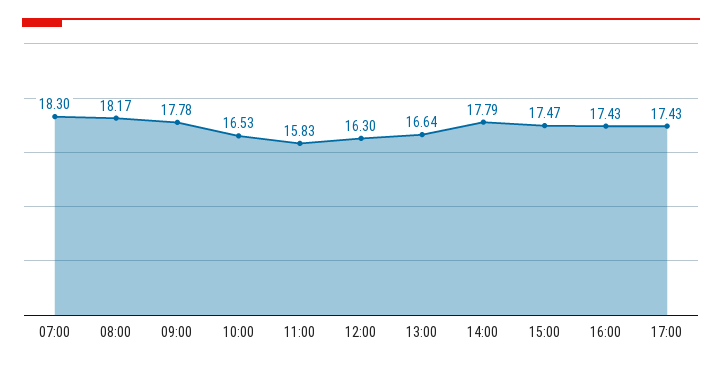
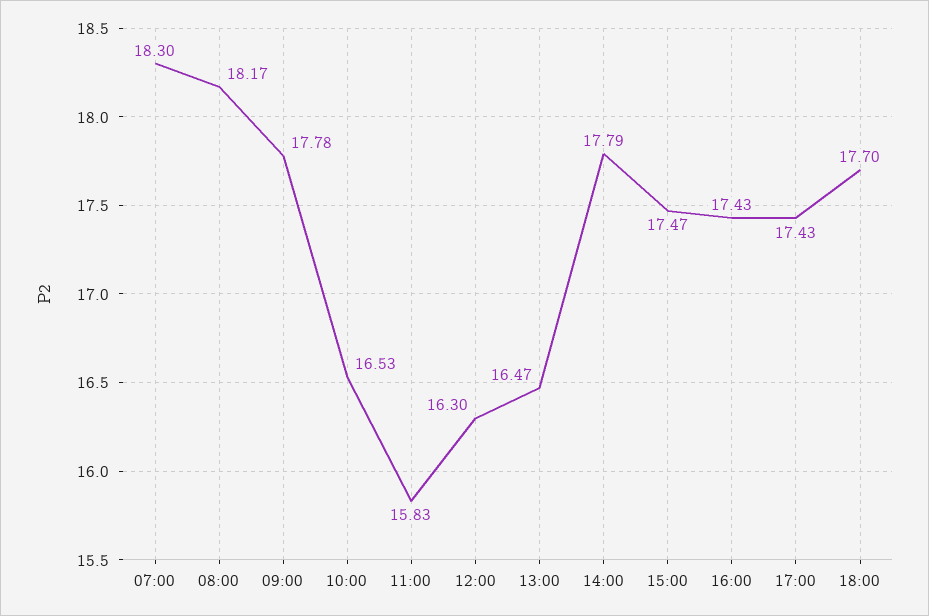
13:00: 16.64 -> 16.47
18:00: none -> 17.7

